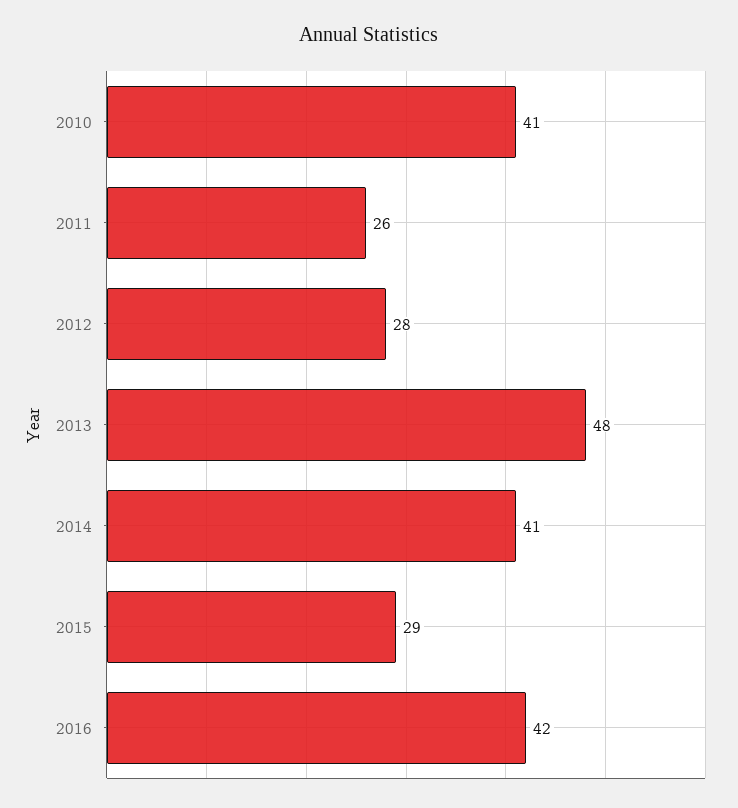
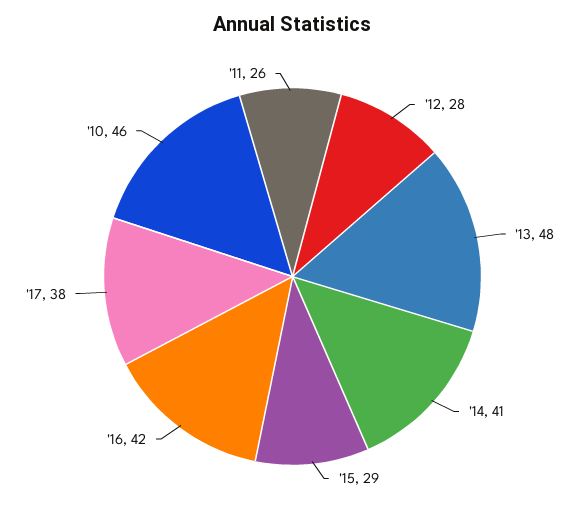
2010: 41 -> 46
'17: none -> 38

